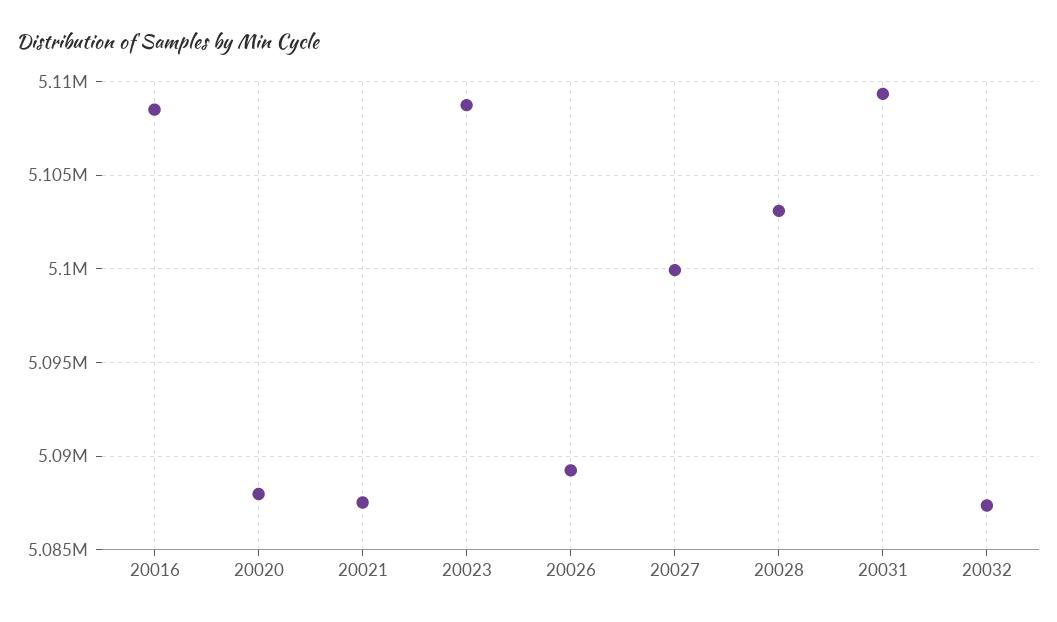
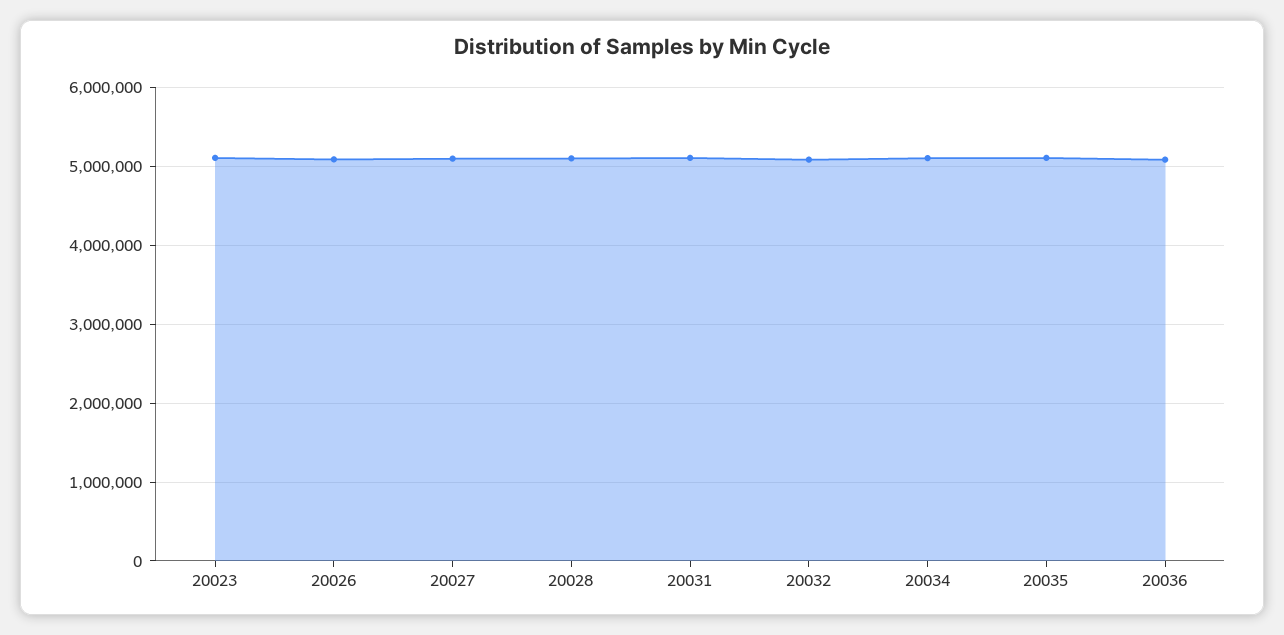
20016: 5108500 -> none
20020: 5088000 -> none
20021: 5087500 -> none
20034: none -> 5100000
20035: none -> 5100000
20036: none -> 5100000

